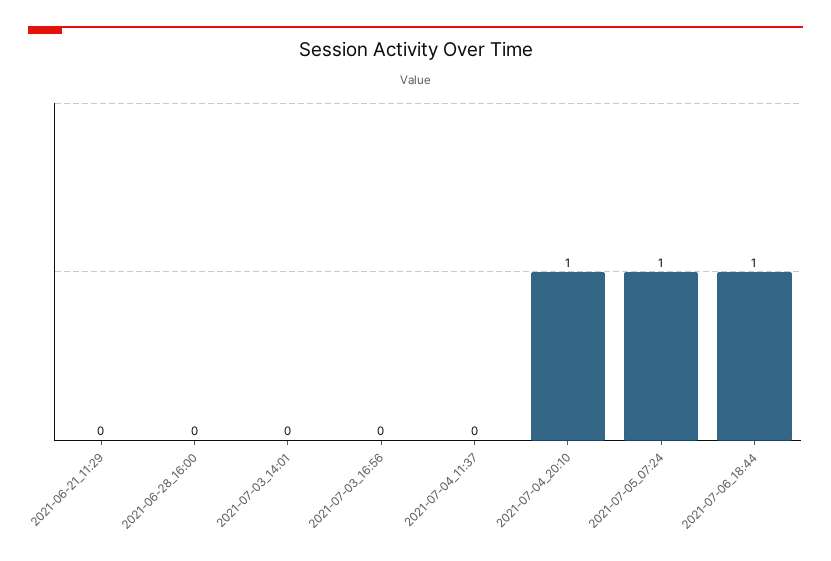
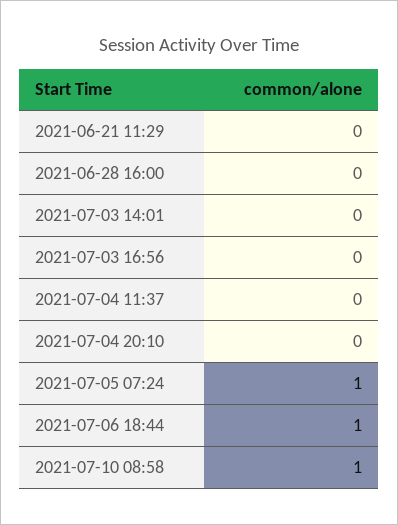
2021-07-04_20:10: 1 -> 0
2021-07-10 08:58: none -> 1

